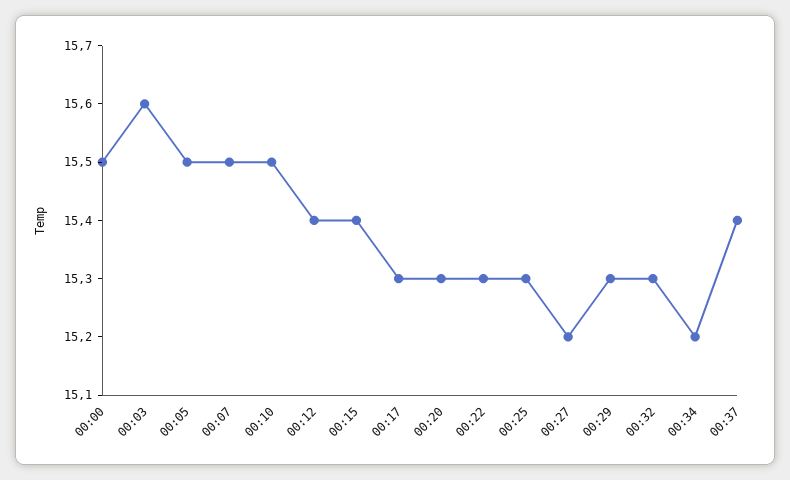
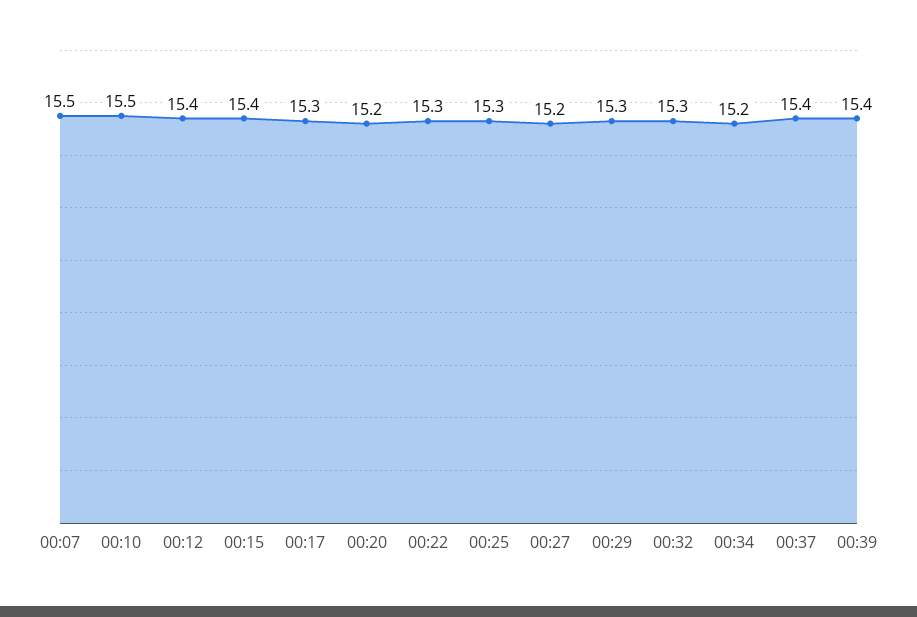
00:00: 15.5 -> none
00:03: 15.6 -> none
00:05: 15.5 -> none
00:20: 15.3 -> 15.2
00:39: none -> 15.4

